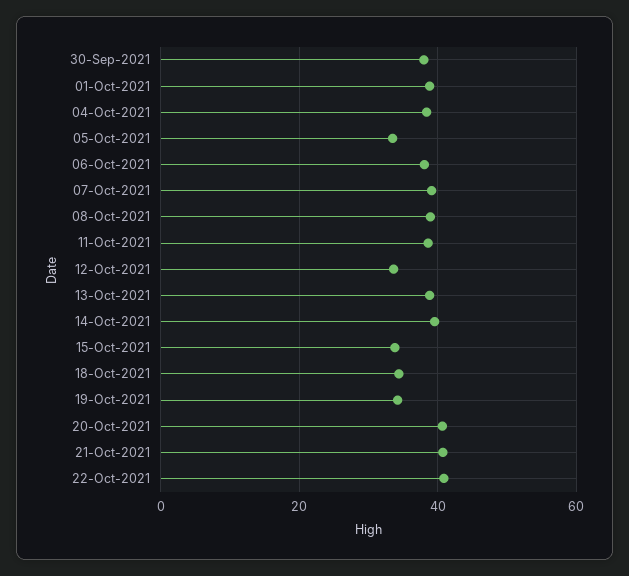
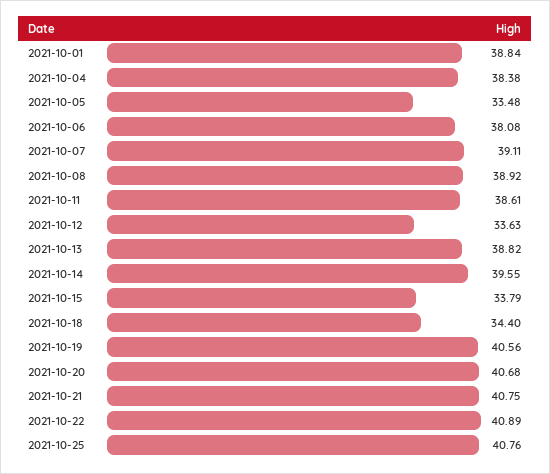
30-Sep-2021: 38 -> none
19-Oct-2021: 34 -> 40.56
2021-10-25: none -> 40.76

